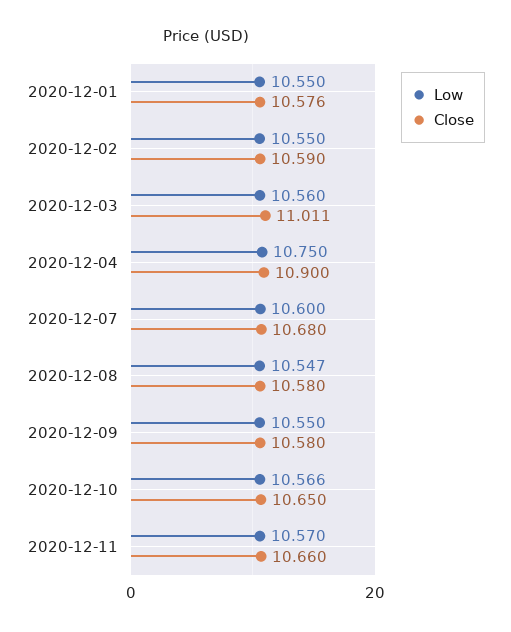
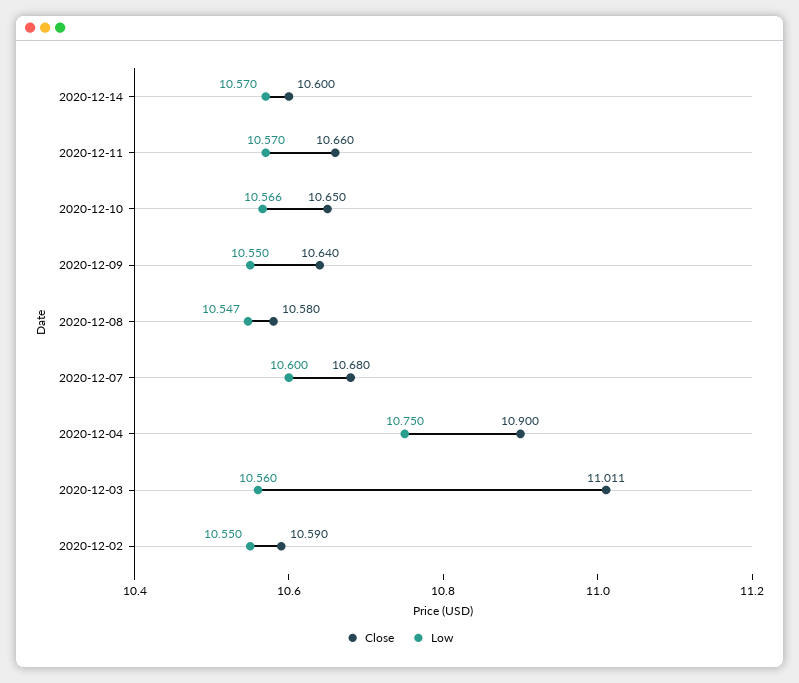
Low, 2020-12-01: 10.55 -> none
Close, 2020-12-01: 10.576 -> none
Close, 2020-12-09: 10.58 -> 10.64
Close, 2020-12-14: none -> 10.6
Low, 2020-12-14: none -> 10.57

